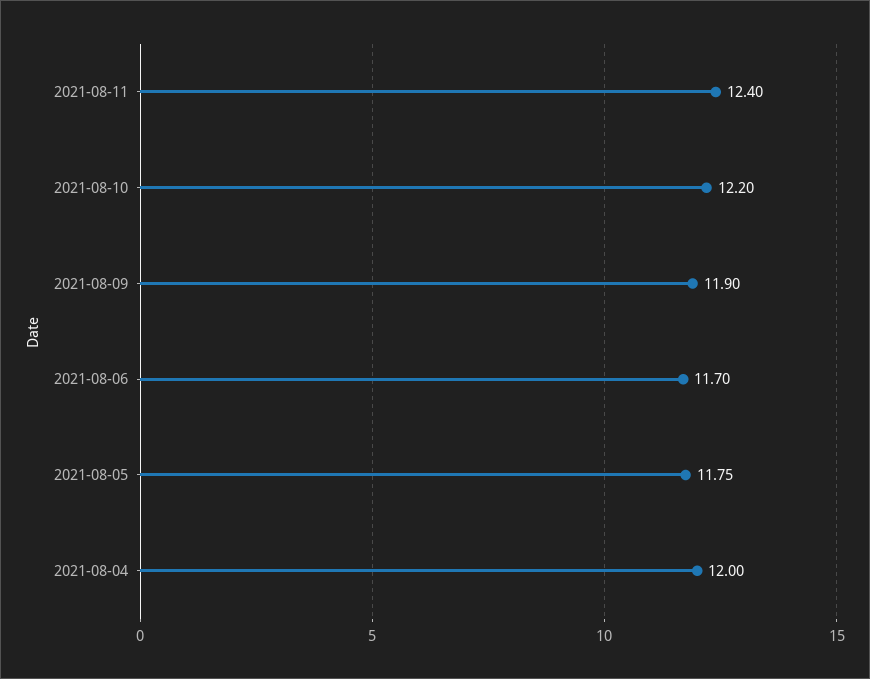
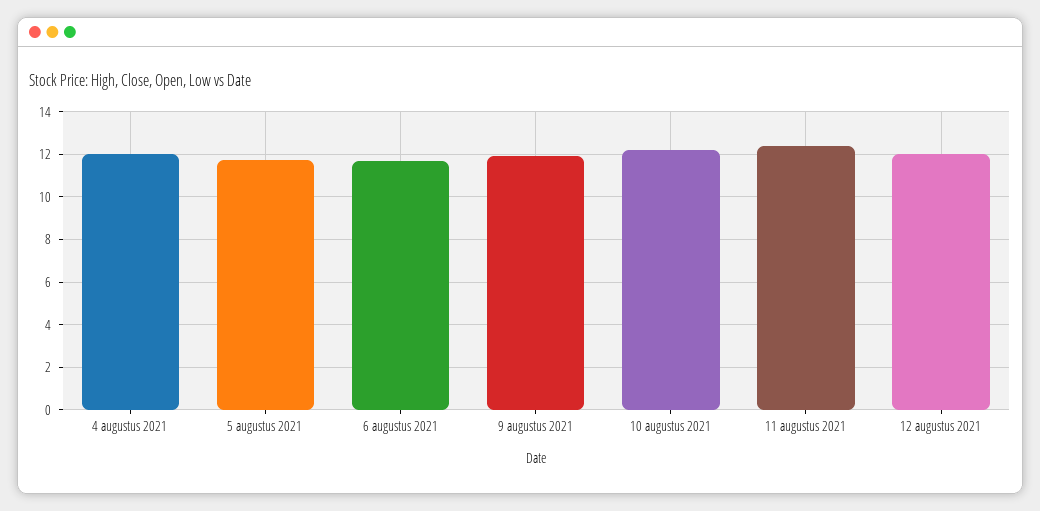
12 augustus 2021: none -> 12

